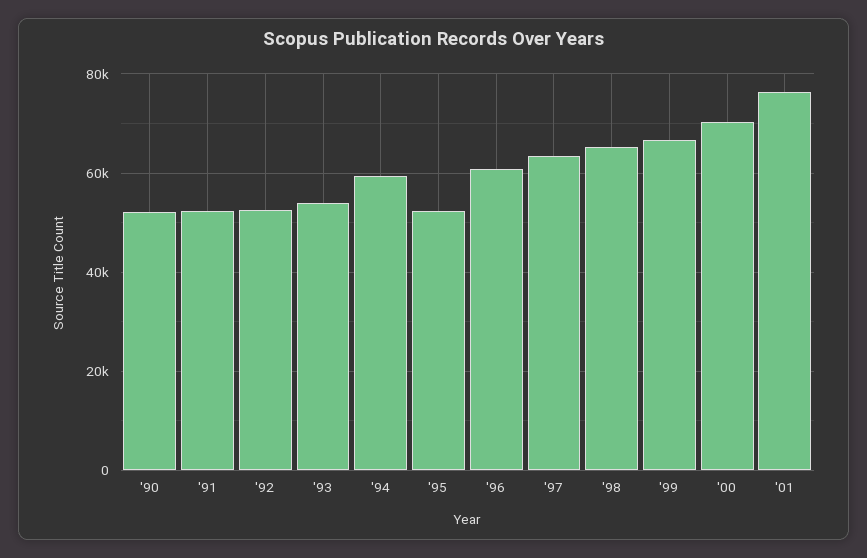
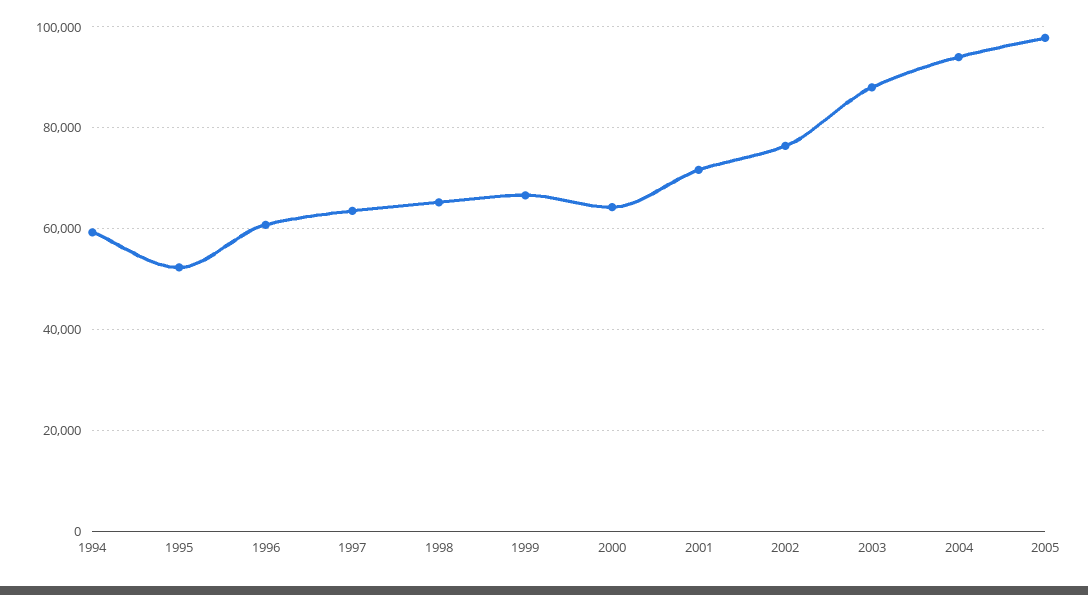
'90: 52000 -> none
'91: 52000 -> none
'92: 52000 -> none
'93: 54000 -> none
'00: 70000 -> 64000
'01: 76000 -> 72000
2002: none -> 76000
2003: none -> 88000
2004: none -> 94000
2005: none -> 98000

